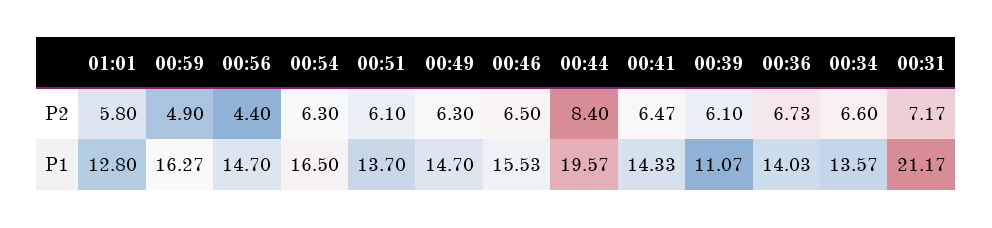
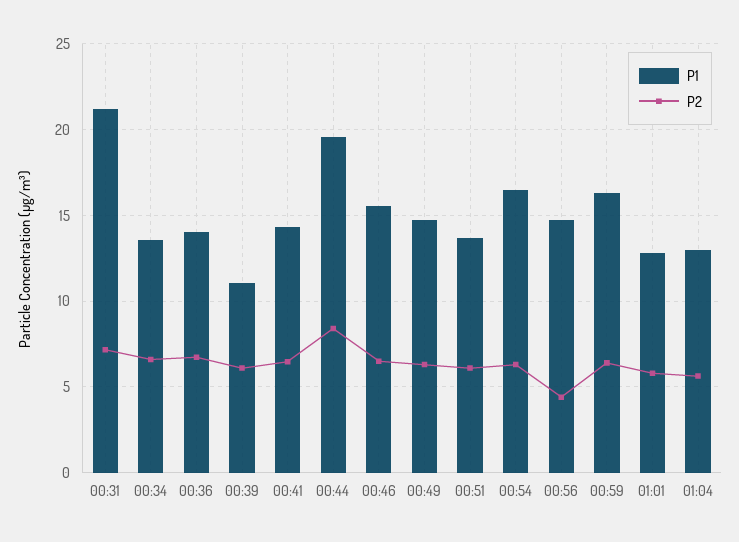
P2, 00:59: 4.9 -> 6.5
P1, 01:04: none -> 13
P2, 01:04: none -> 5.5

